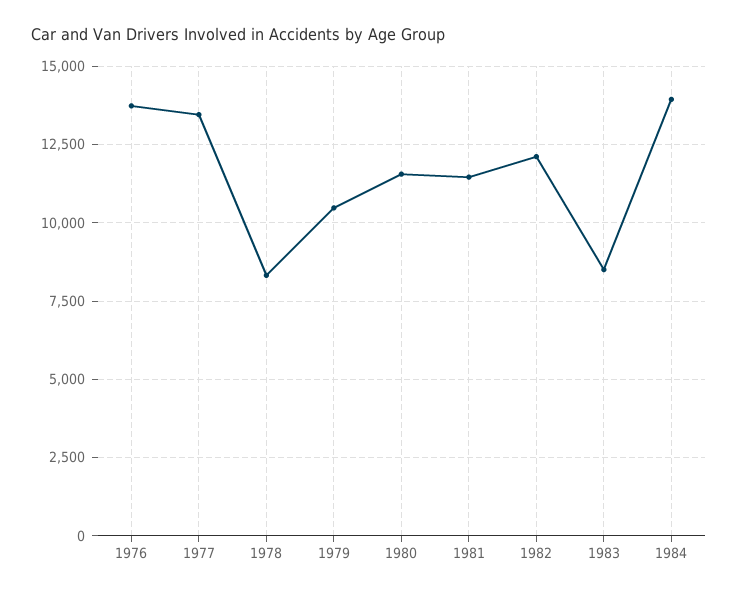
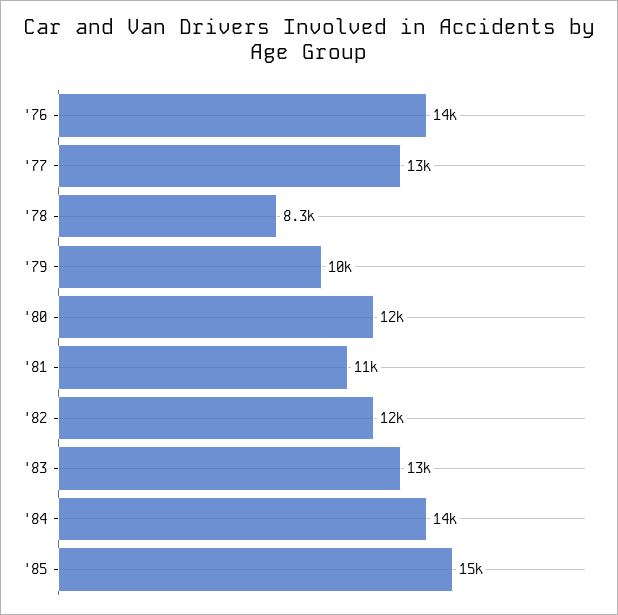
1983: 8500 -> 13000
'85: none -> 15000

